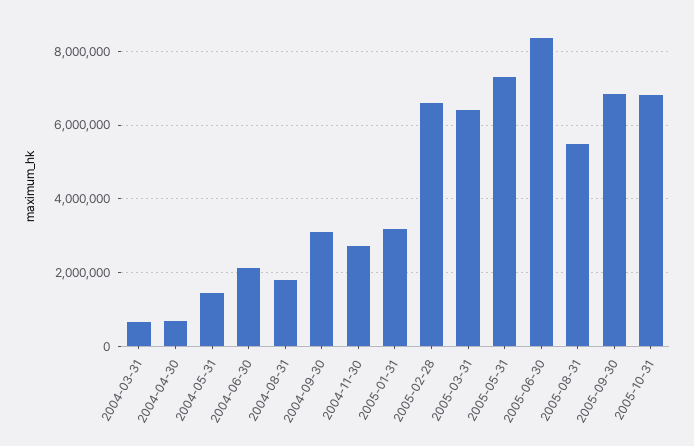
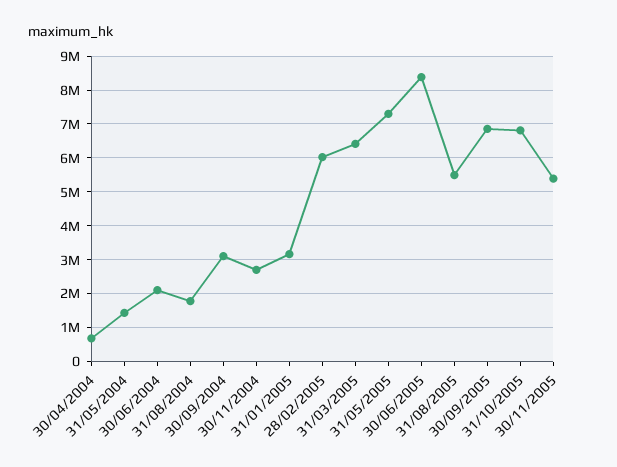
2004-03-31: 600000 -> none
2005-02-28: 6600000 -> 6000000
30/11/2005: none -> 5400000

